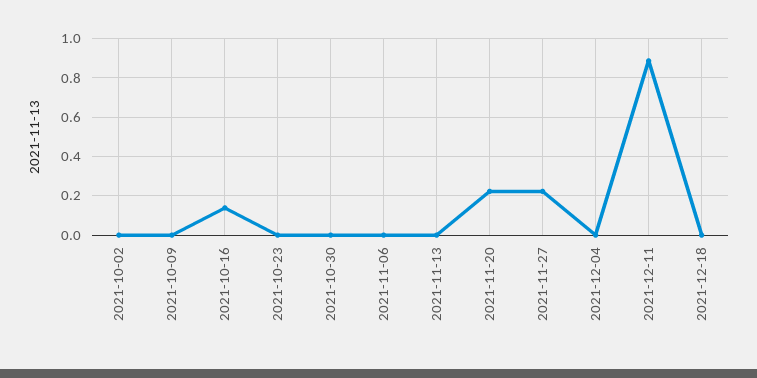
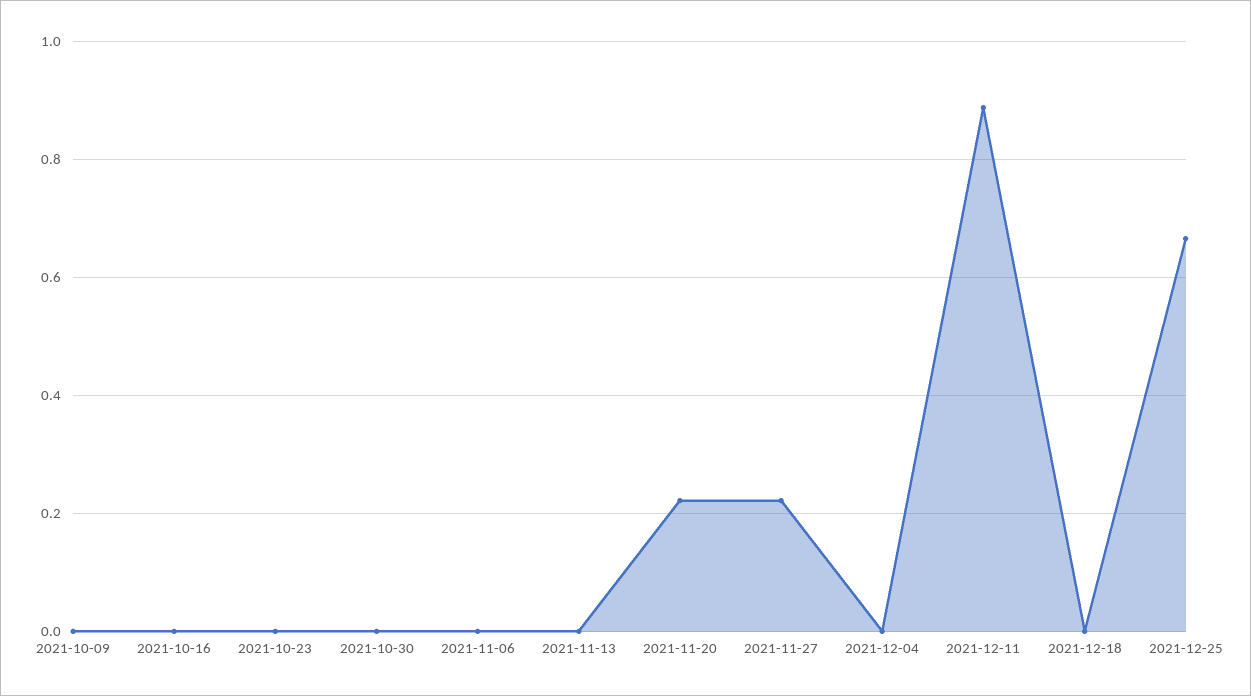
2021-10-02: 0 -> none
2021-10-16: 0.15 -> 0
2021-12-25: none -> 0.66

